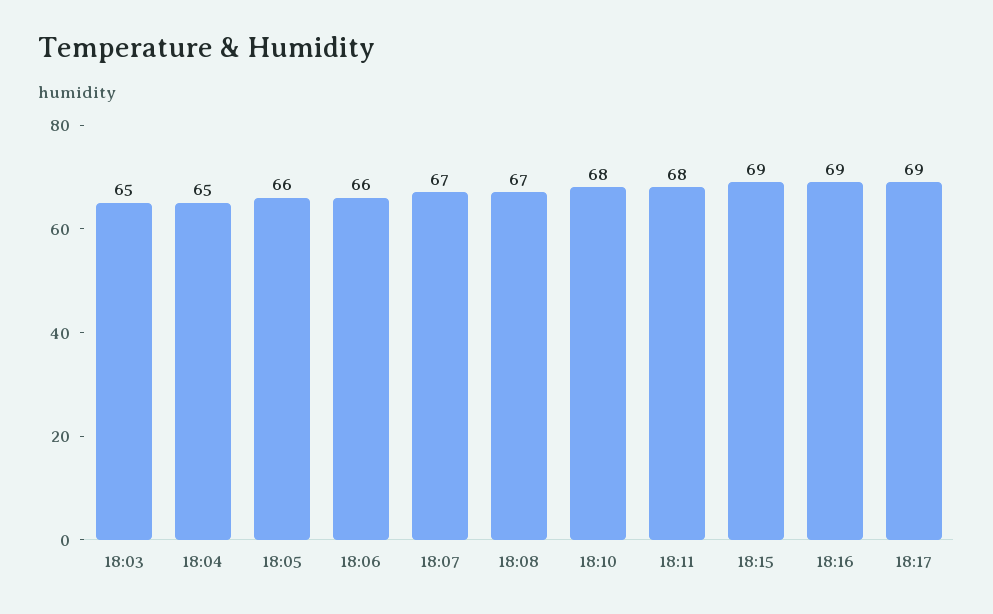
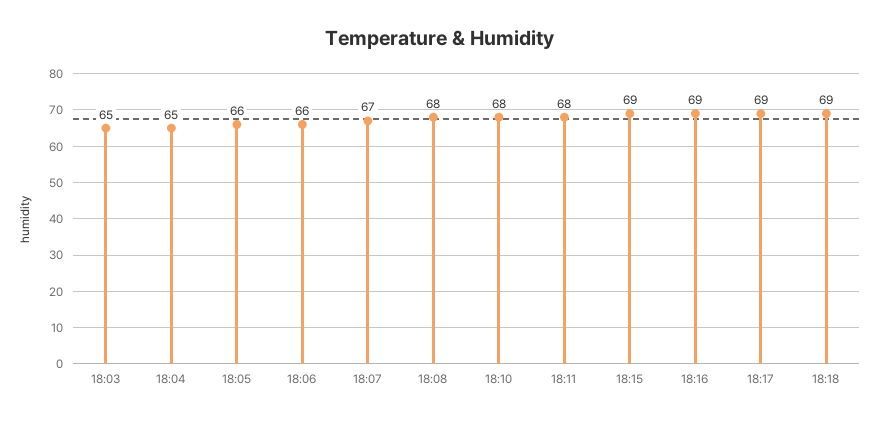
18:08: 67 -> 68
18:18: none -> 69

